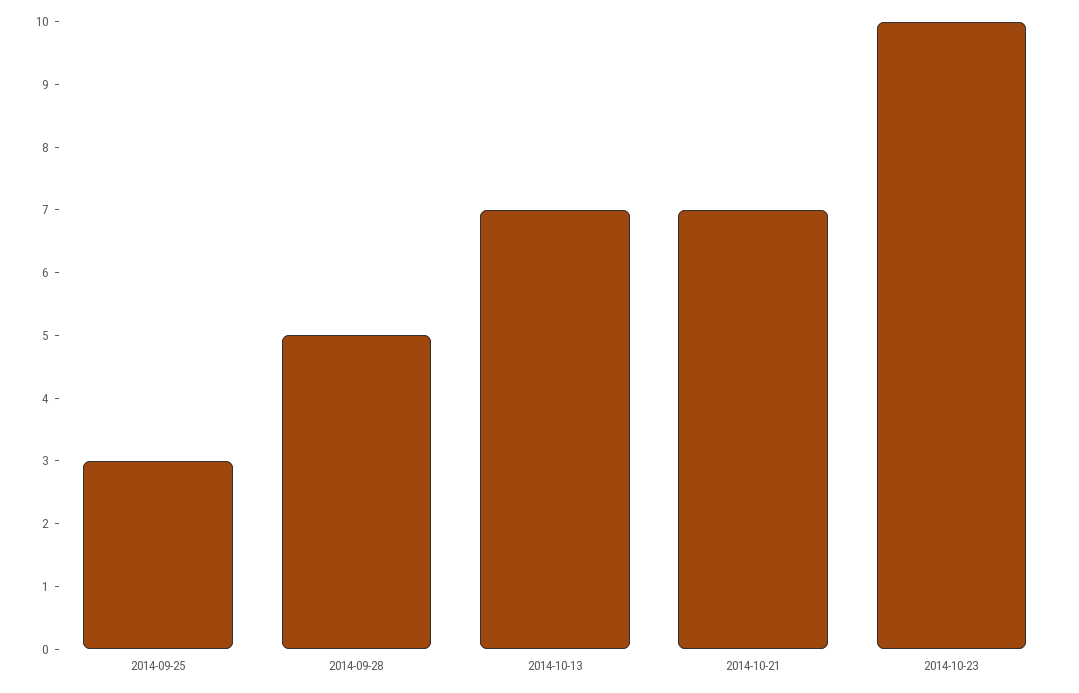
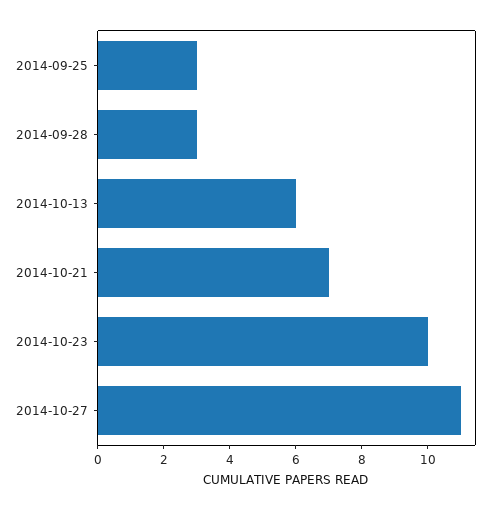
2014-09-28: 5 -> 3
2014-10-13: 7 -> 6
2014-10-27: none -> 11

